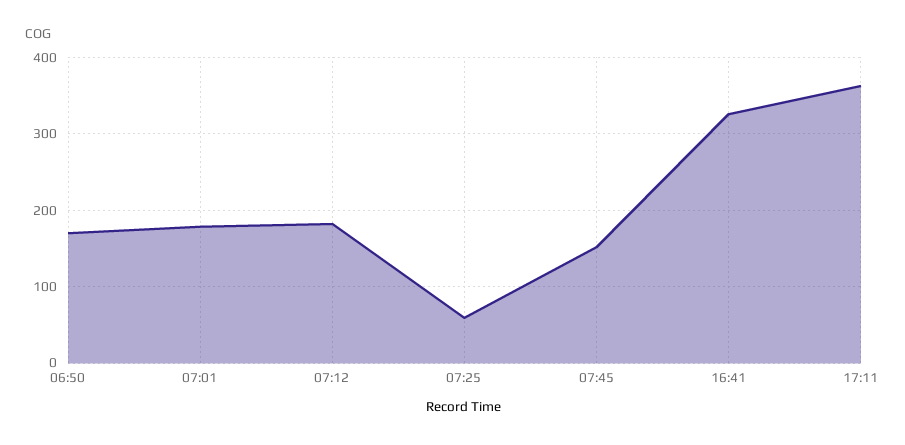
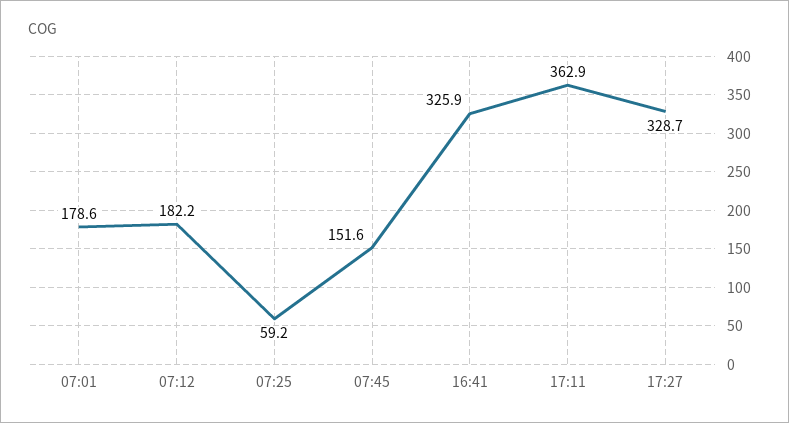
06:50: 170 -> none
17:27: none -> 328.7

